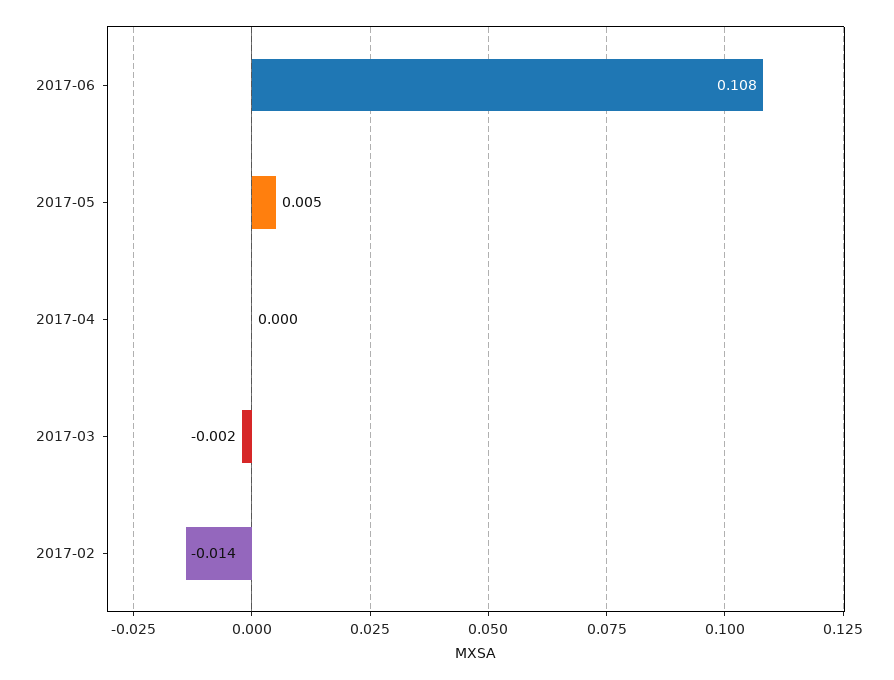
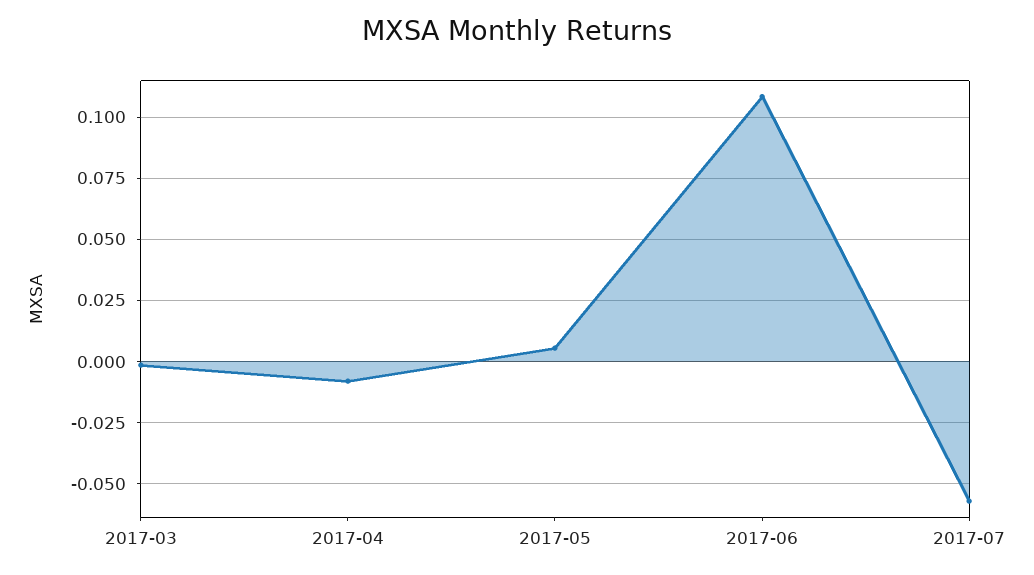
2017-04: 0 -> -0.0075
2017-02: -0.014 -> none
2017-07: none -> -0.0575

